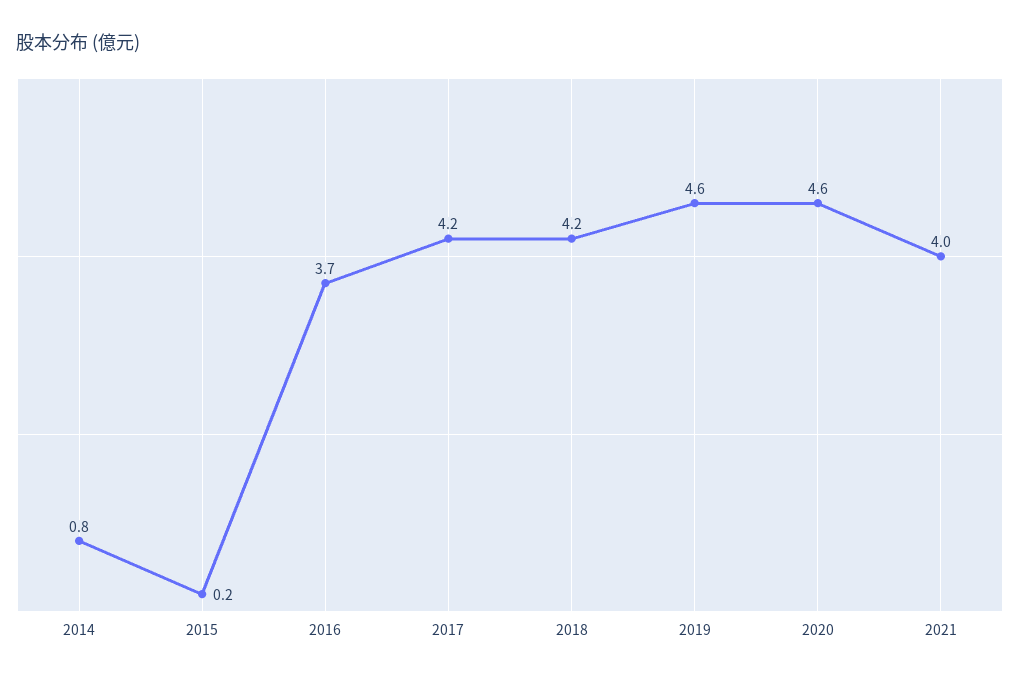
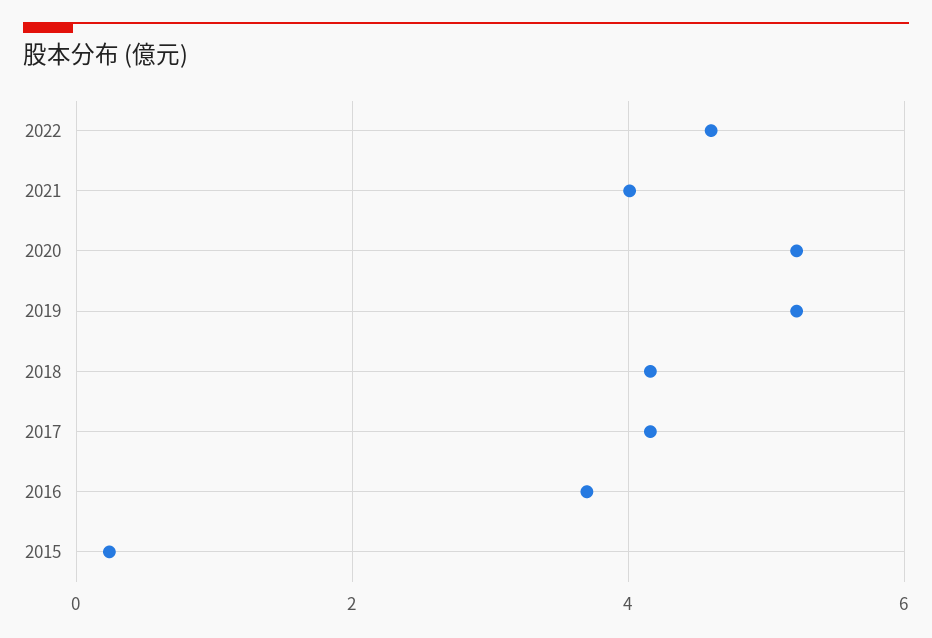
2014: 0.8 -> none
2019: 4.6 -> 5.2
2020: 4.6 -> 5.2
2022: none -> 4.6

